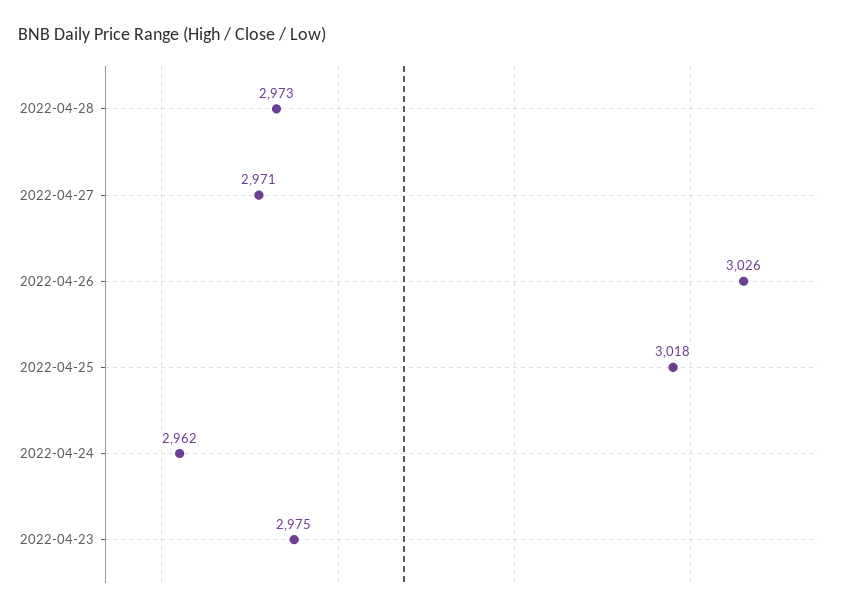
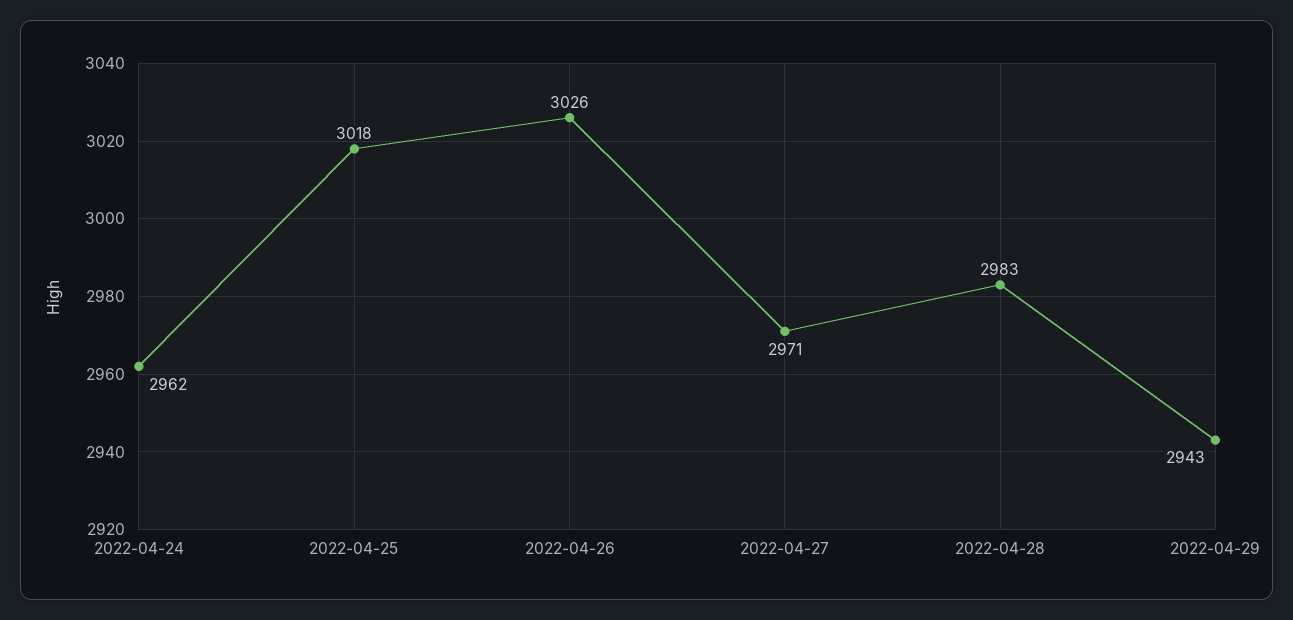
2022-04-28: 2973 -> 2983
2022-04-23: 2975 -> none
2022-04-29: none -> 2943

